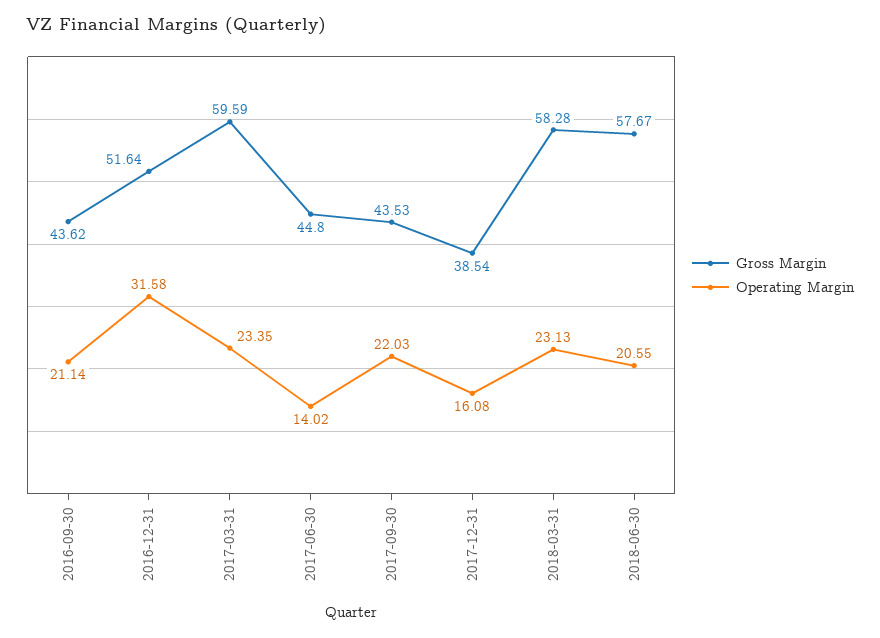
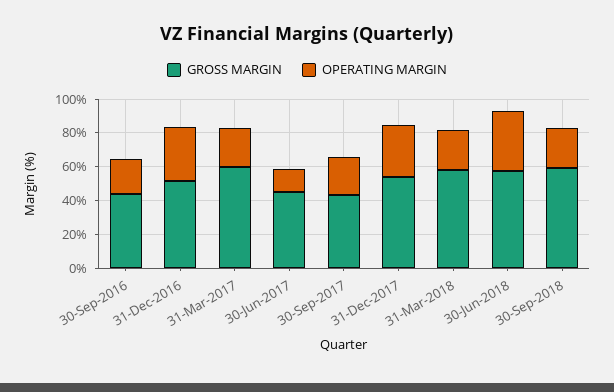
Gross Margin, 2017-12-31: 38.54 -> 55
Operating Margin, 2017-12-31: 16.08 -> 30
Operating Margin, 2018-06-30: 20.55 -> 35
Gross Margin, 30-Sep-2018: none -> 60
Operating Margin, 30-Sep-2018: none -> 25

